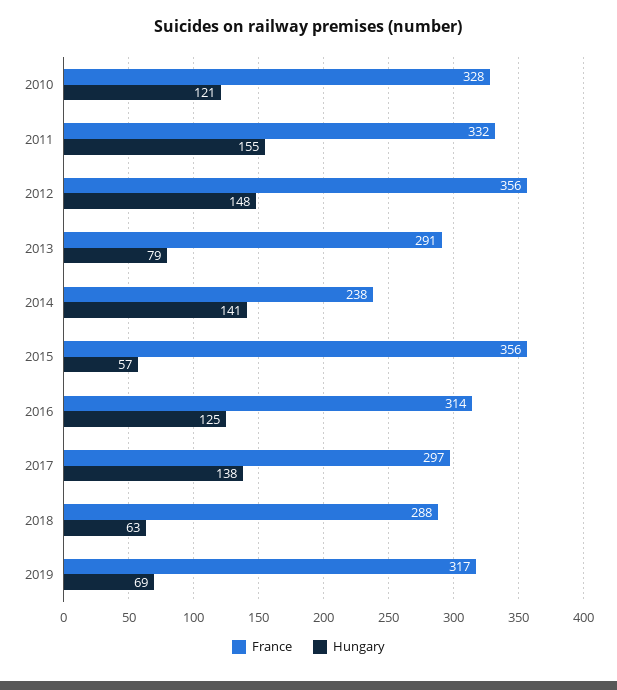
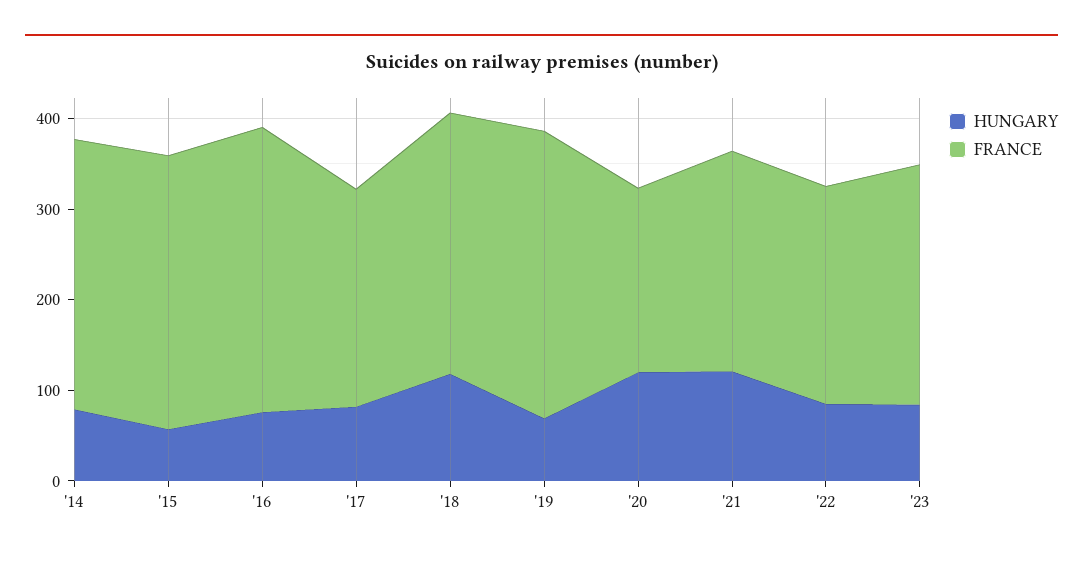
France, 2010: 328 -> none
Hungary, 2010: 121 -> none
France, 2011: 332 -> none
Hungary, 2011: 155 -> none
France, 2012: 356 -> none
Hungary, 2012: 148 -> none
France, 2013: 291 -> none
Hungary, 2013: 79 -> none
France, 2014: 238 -> 300
Hungary, 2014: 141 -> 80
France, 2015: 356 -> 300
Hungary, 2016: 125 -> 80
France, 2017: 297 -> 240
Hungary, 2017: 138 -> 80
Hungary, 2018: 63 -> 120
Hungary, '20: none -> 120
France, '20: none -> 200
Hungary, '21: none -> 120
France, '21: none -> 240
Hungary, '22: none -> 80
France, '22: none -> 240
Hungary, '23: none -> 80
France, '23: none -> 260

